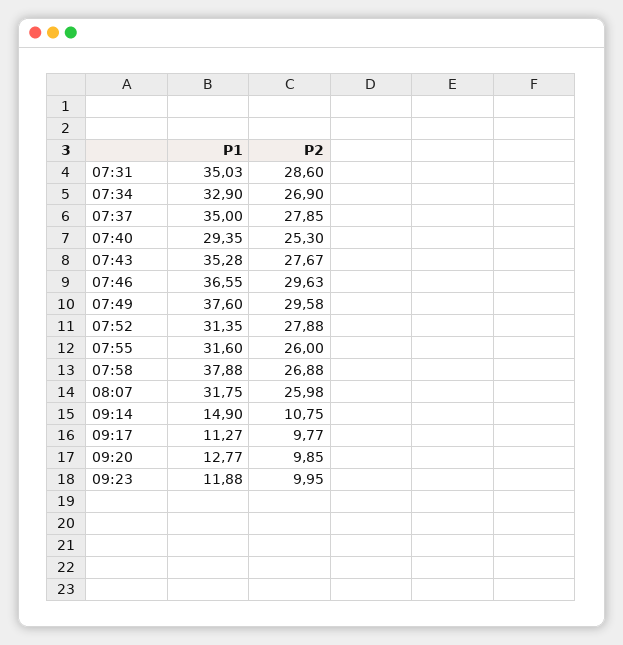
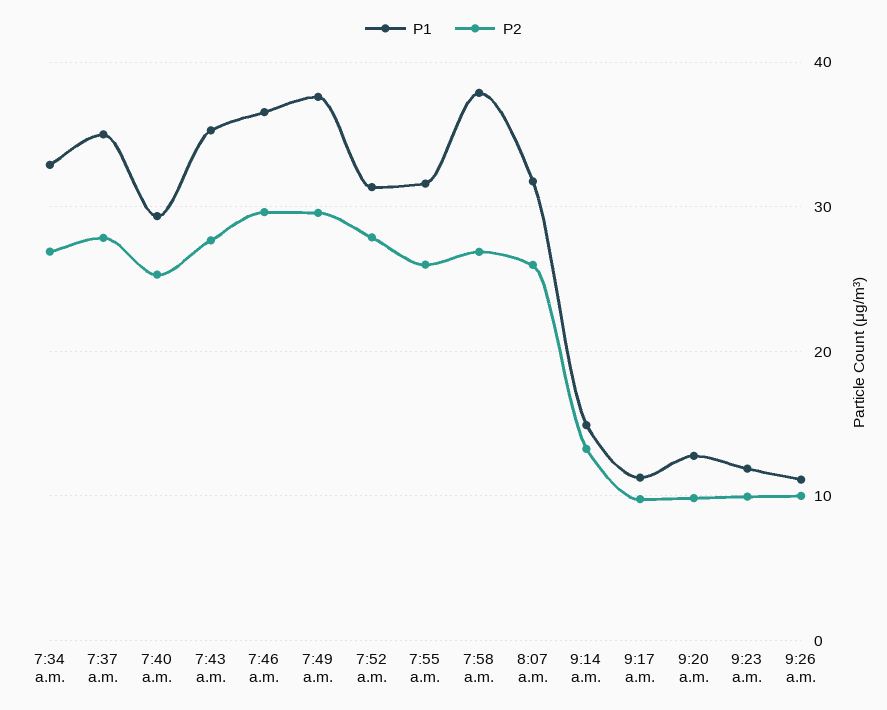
P1, 07:31: 35.03 -> none
P2, 07:31: 28.6 -> none
P2, 09:14: 10.75 -> 13
P1, 9:26 a.m.: none -> 11
P2, 9:26 a.m.: none -> 10

